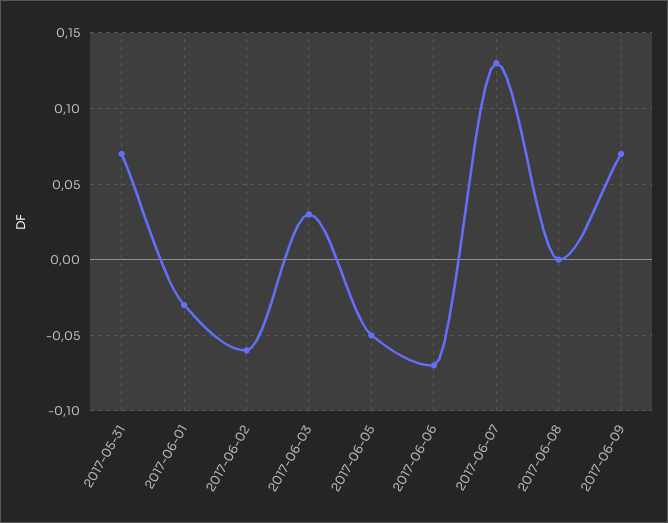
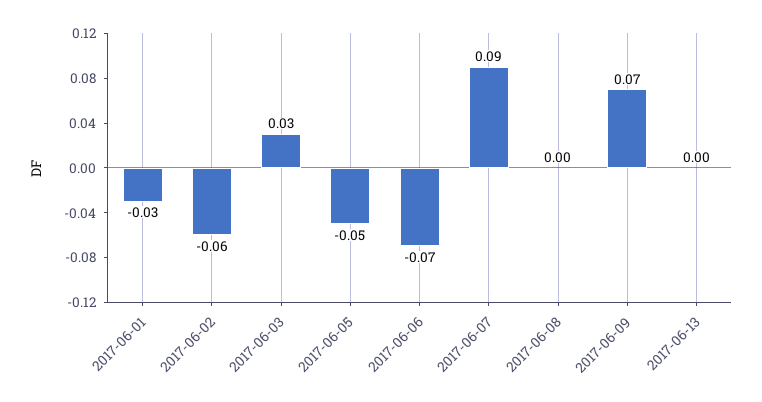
2017-05-31: 0.07 -> none
2017-06-07: 0.13 -> 0.09
2017-06-13: none -> 0

